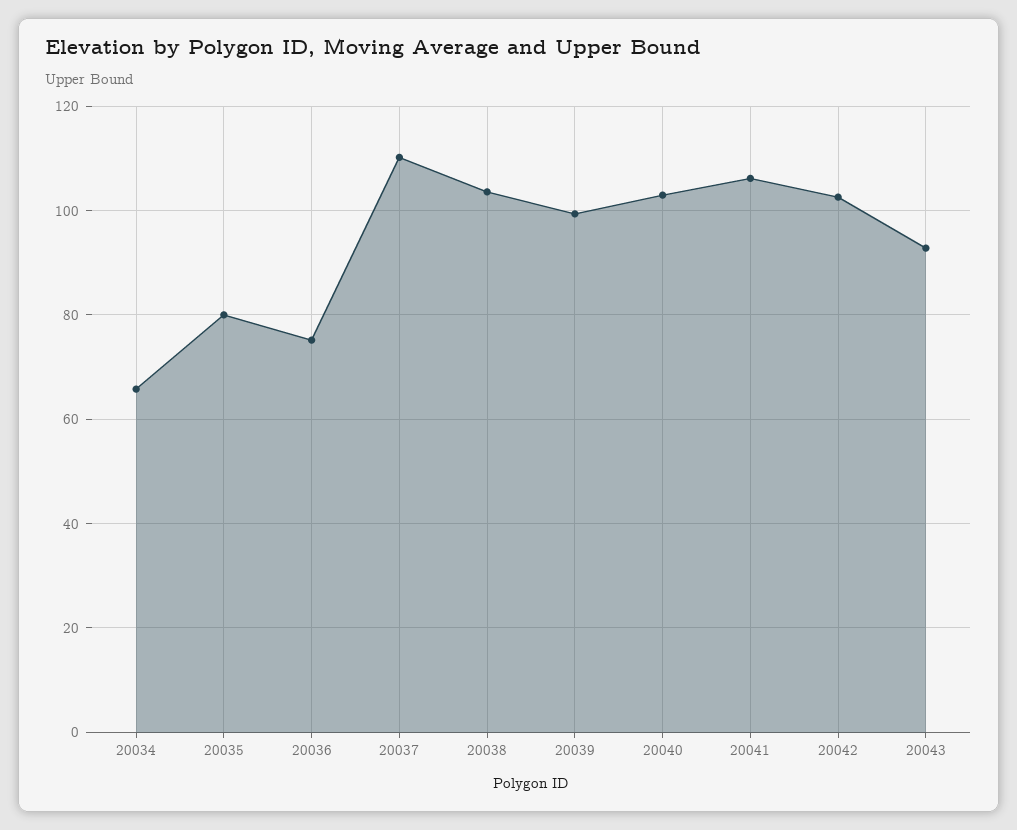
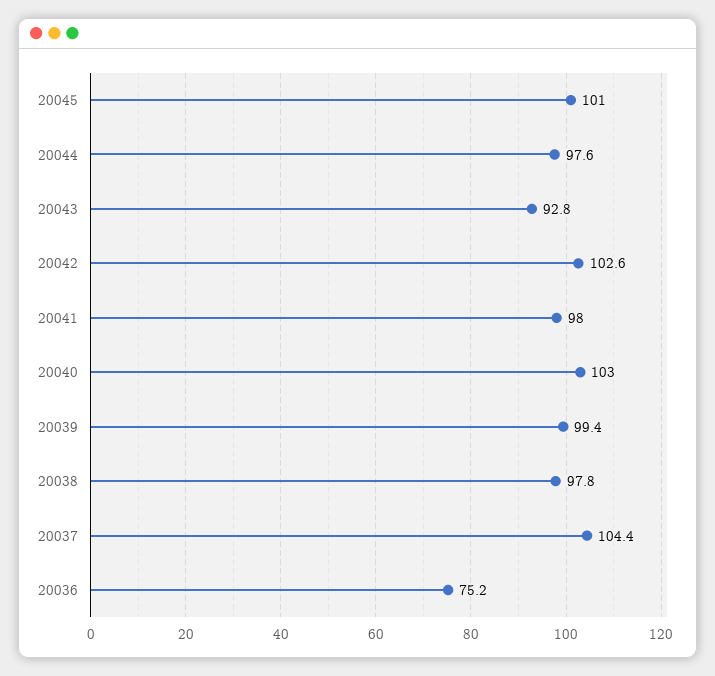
20034: 66 -> none
20035: 80 -> none
20037: 110 -> 104.4
20038: 104 -> 97.8
20041: 106 -> 98
20045: none -> 101
20044: none -> 97.6

